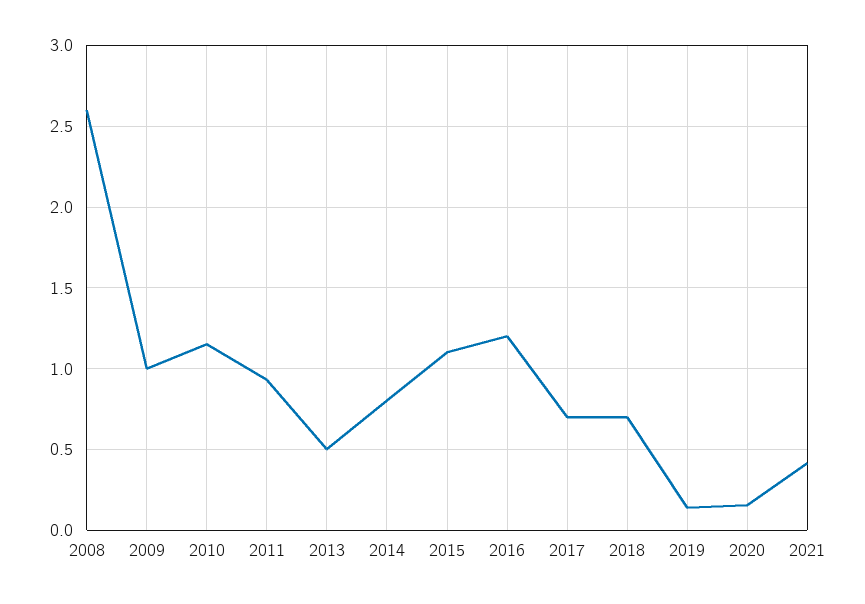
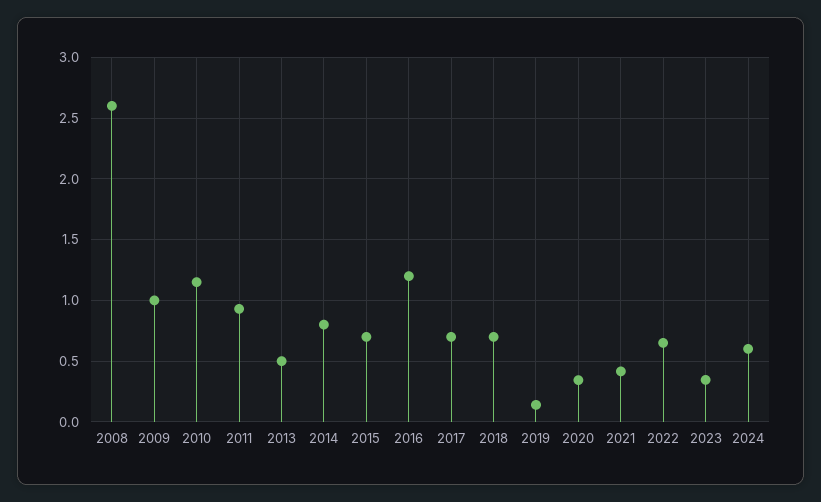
2015: 1.1 -> 0.7
2020: 0.15 -> 0.35
2022: none -> 0.65
2023: none -> 0.35
2024: none -> 0.6

